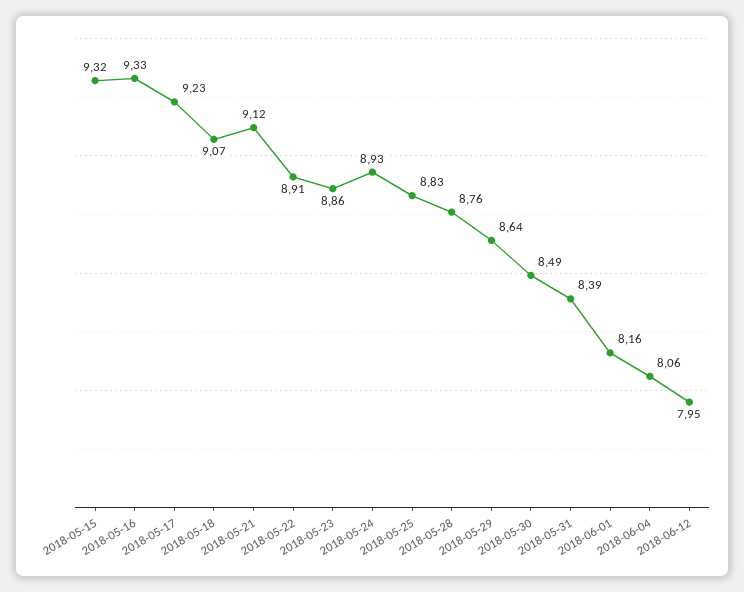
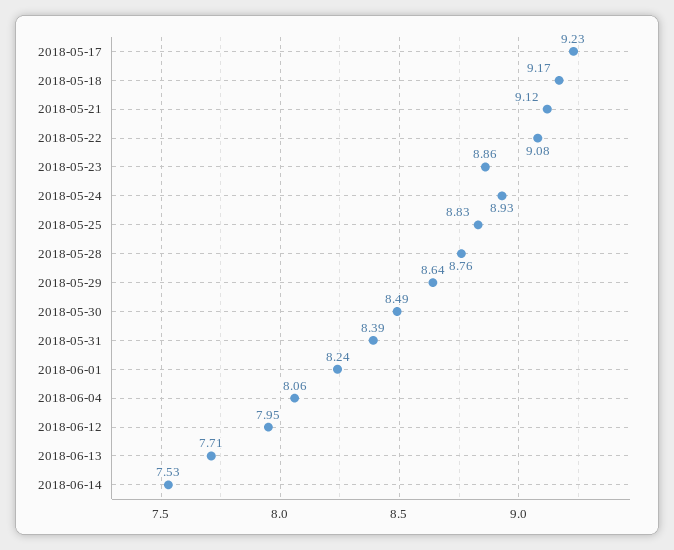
2018-05-15: 9.32 -> none
2018-05-16: 9.33 -> none
2018-05-18: 9.07 -> 9.17
2018-05-22: 8.91 -> 9.08
2018-06-01: 8.16 -> 8.24
2018-06-13: none -> 7.71
2018-06-14: none -> 7.53

